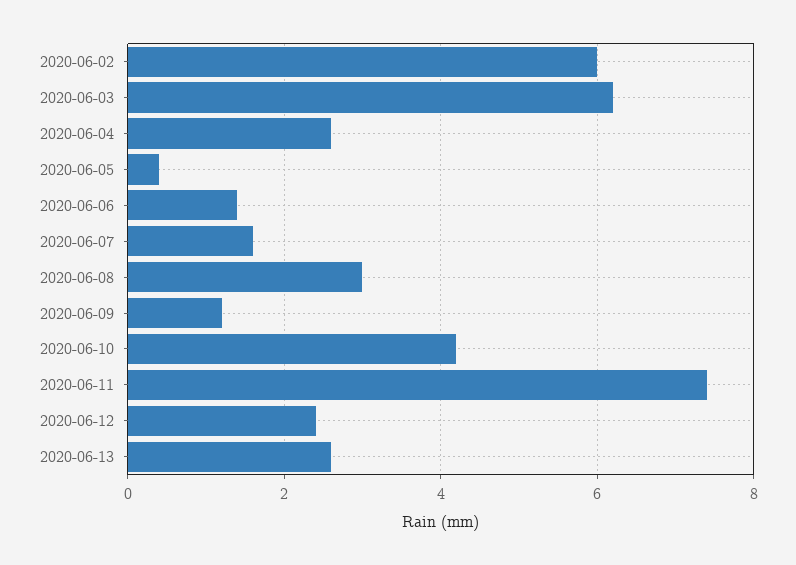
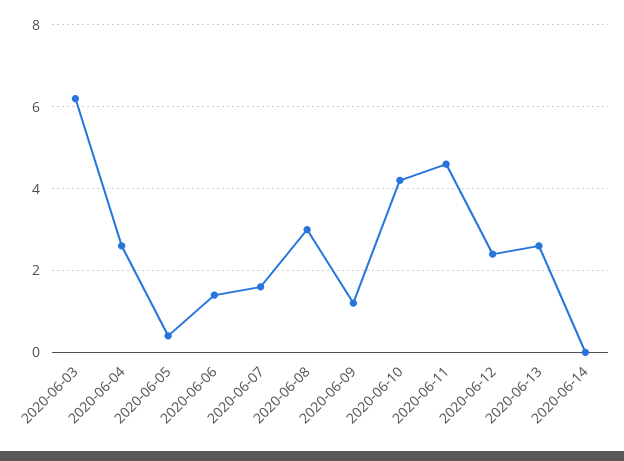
2020-06-02: 6 -> none
2020-06-11: 7.5 -> 4.5
2020-06-14: none -> 0

